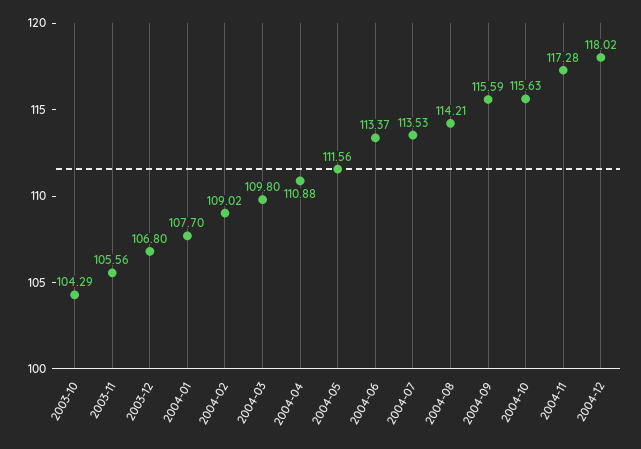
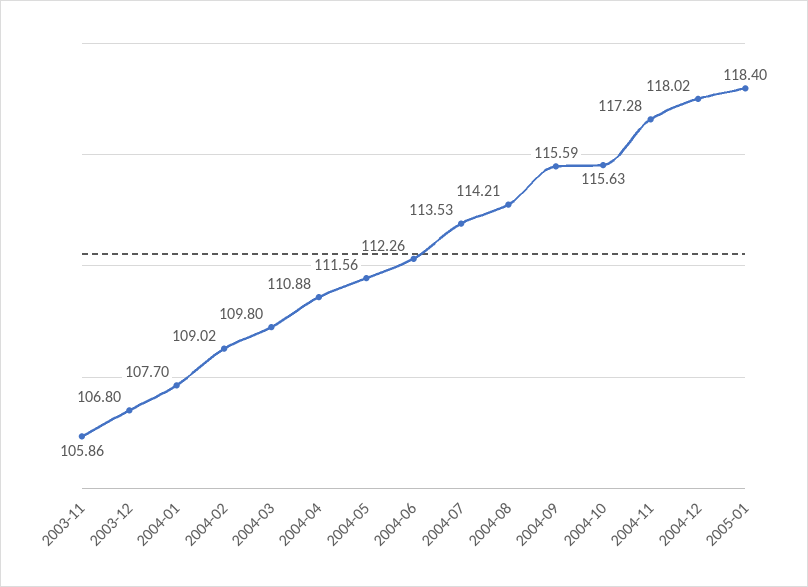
2003-10: 104.29 -> none
2003-11: 105.56 -> 105.86
2004-06: 113.37 -> 112.26
2005-01: none -> 118.4

